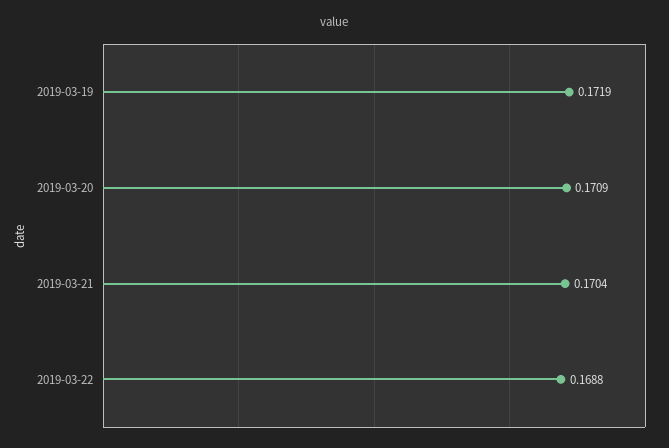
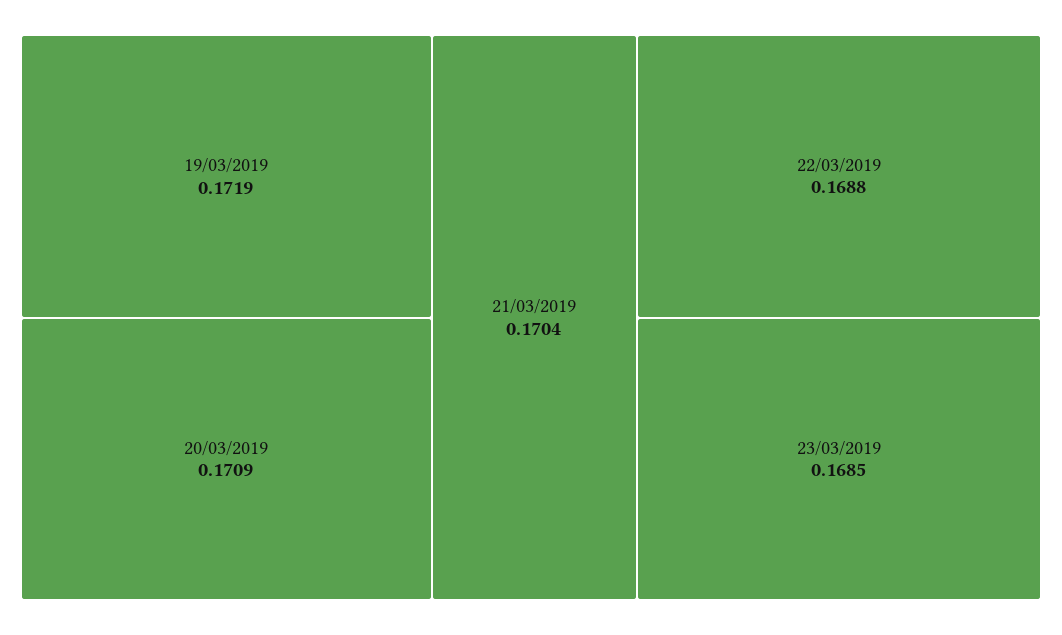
23/03/2019: none -> 0.1685

